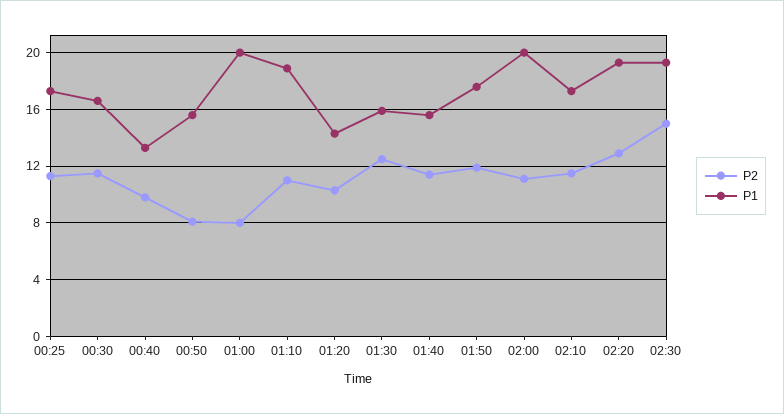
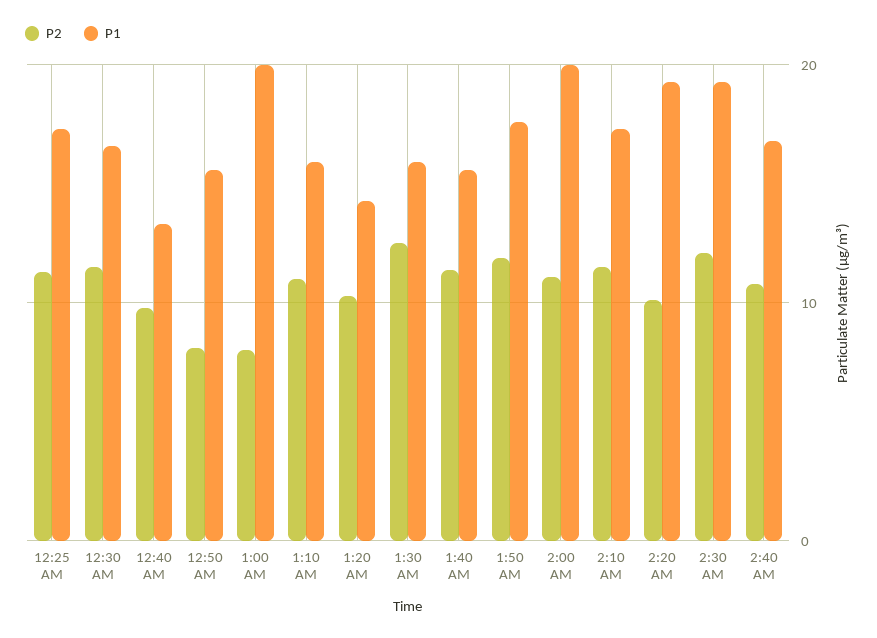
P1, 01:10: 19 -> 16
P2, 02:20: 13 -> 10
P2, 02:30: 15 -> 12
P2, 2:40 AM: none -> 11
P1, 2:40 AM: none -> 17

